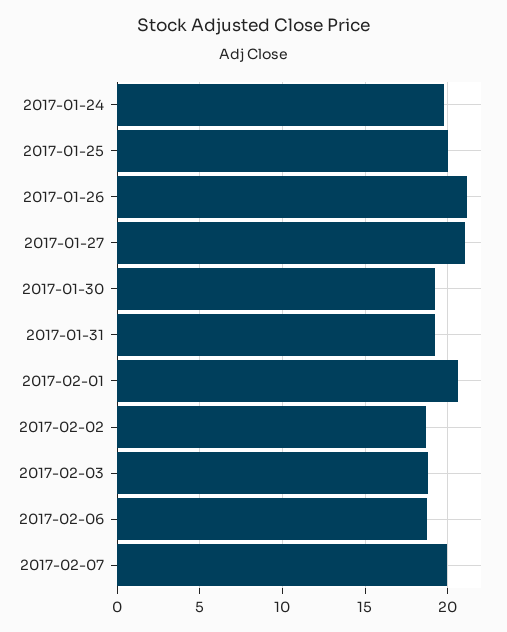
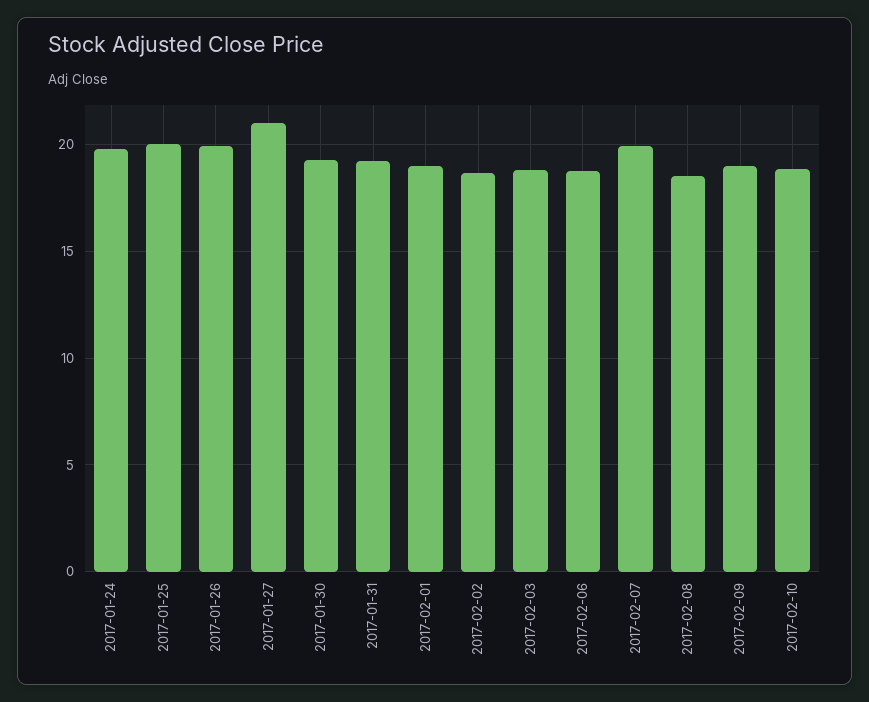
2017-01-26: 21 -> 20
2017-02-01: 20.5 -> 19
2017-02-08: none -> 18.5
2017-02-09: none -> 19
2017-02-10: none -> 19

